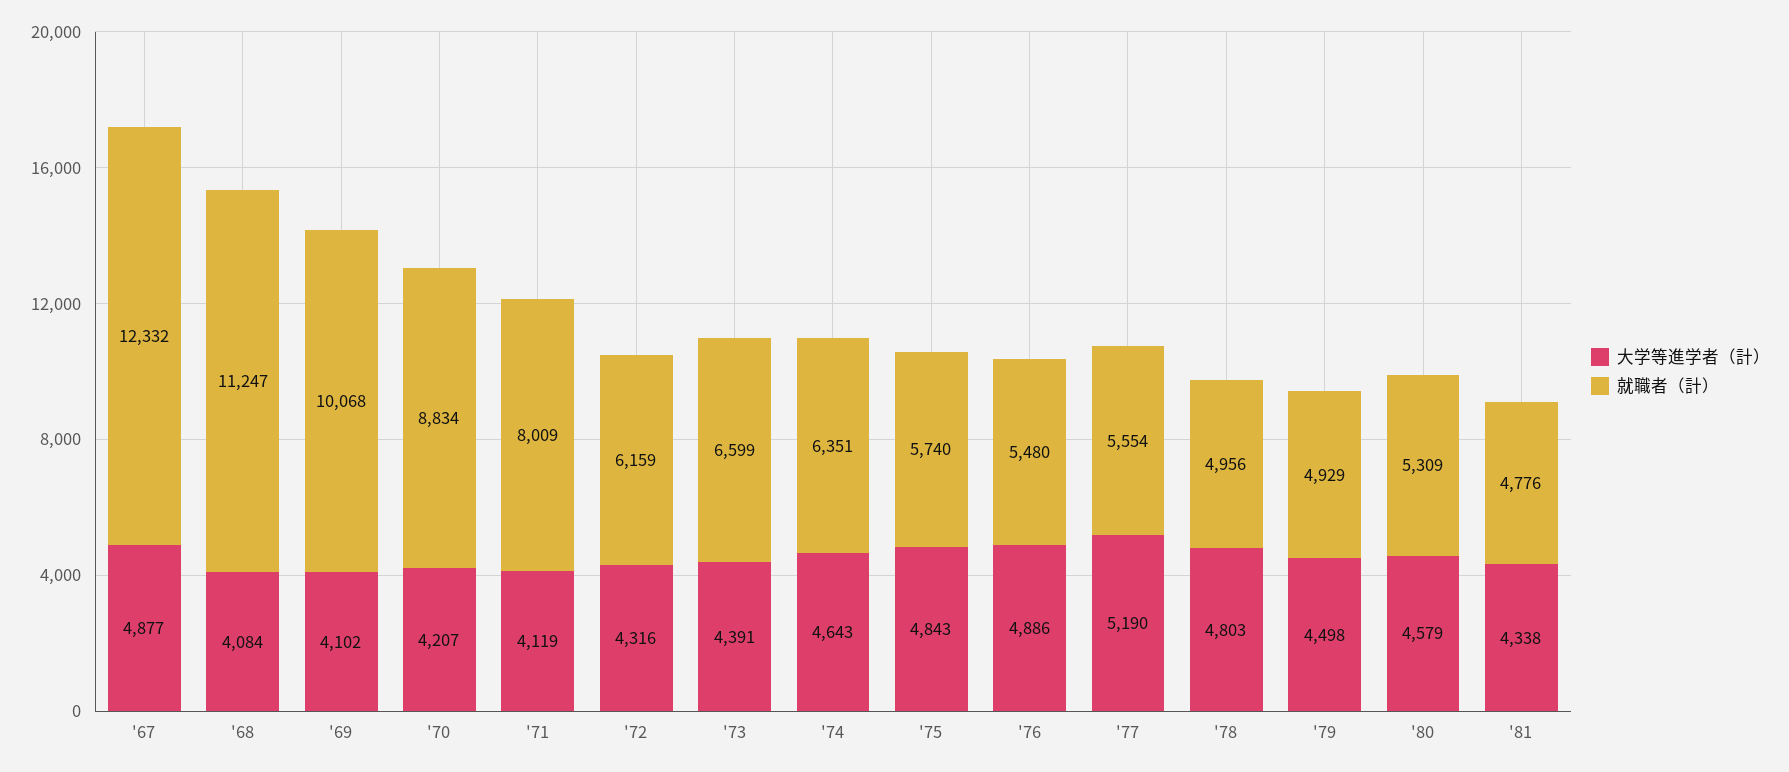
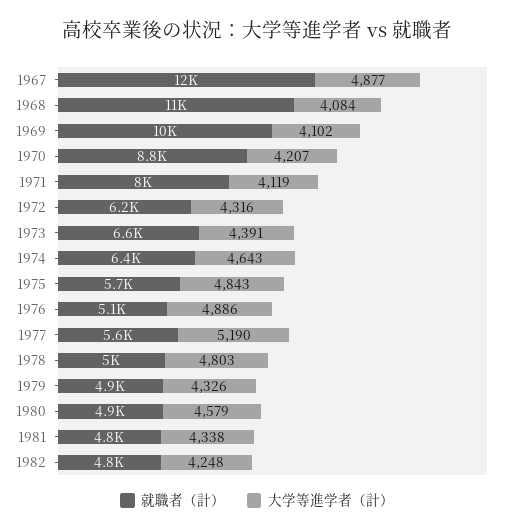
就職者（計）, '76: 5480 -> 5100
大学等進学者（計）, '79: 4498 -> 4326
就職者（計）, '80: 5309 -> 4900
就職者（計）, 1982: none -> 4800
大学等進学者（計）, 1982: none -> 4248

